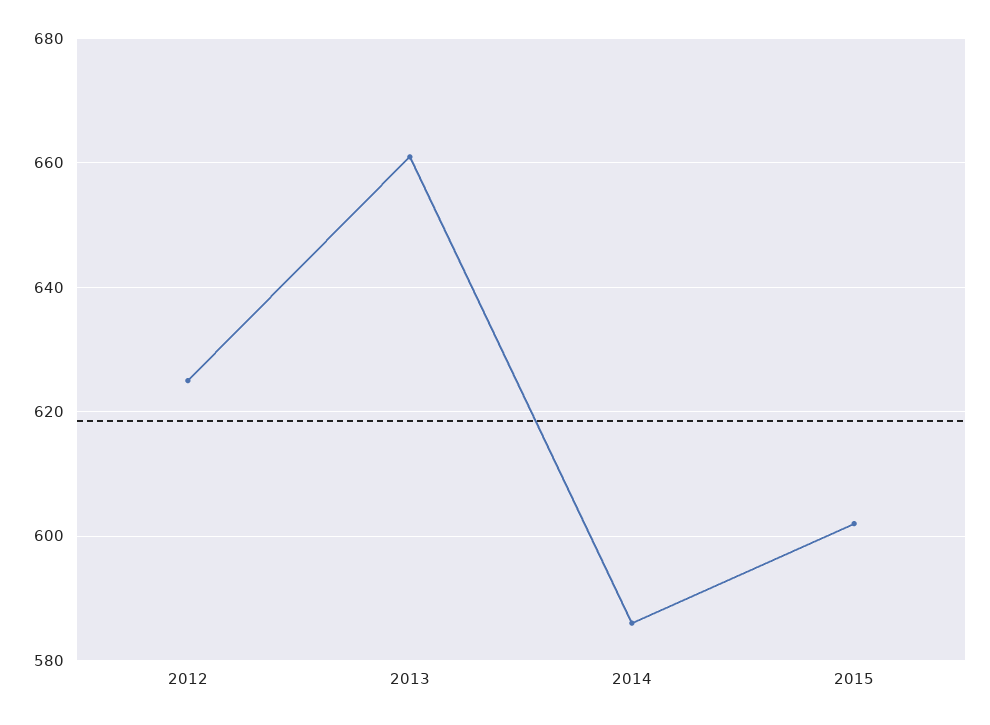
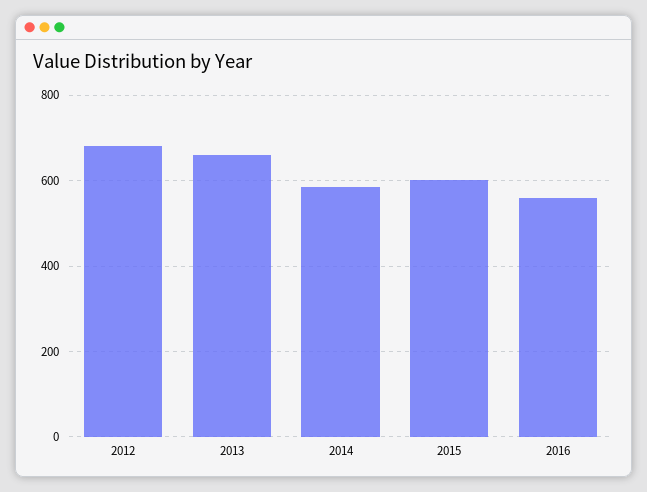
2012: 625 -> 680
2016: none -> 560

